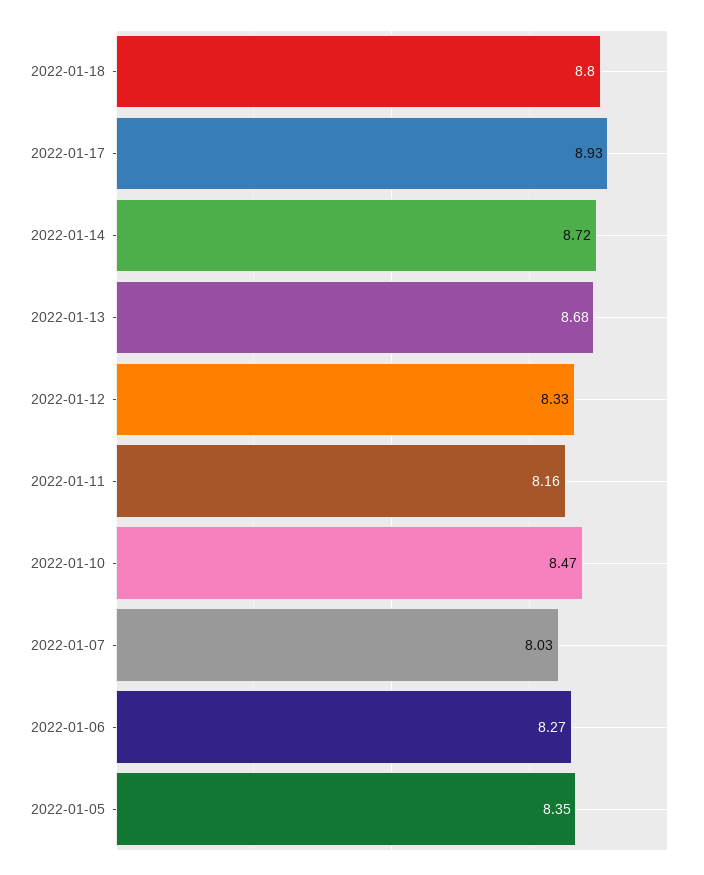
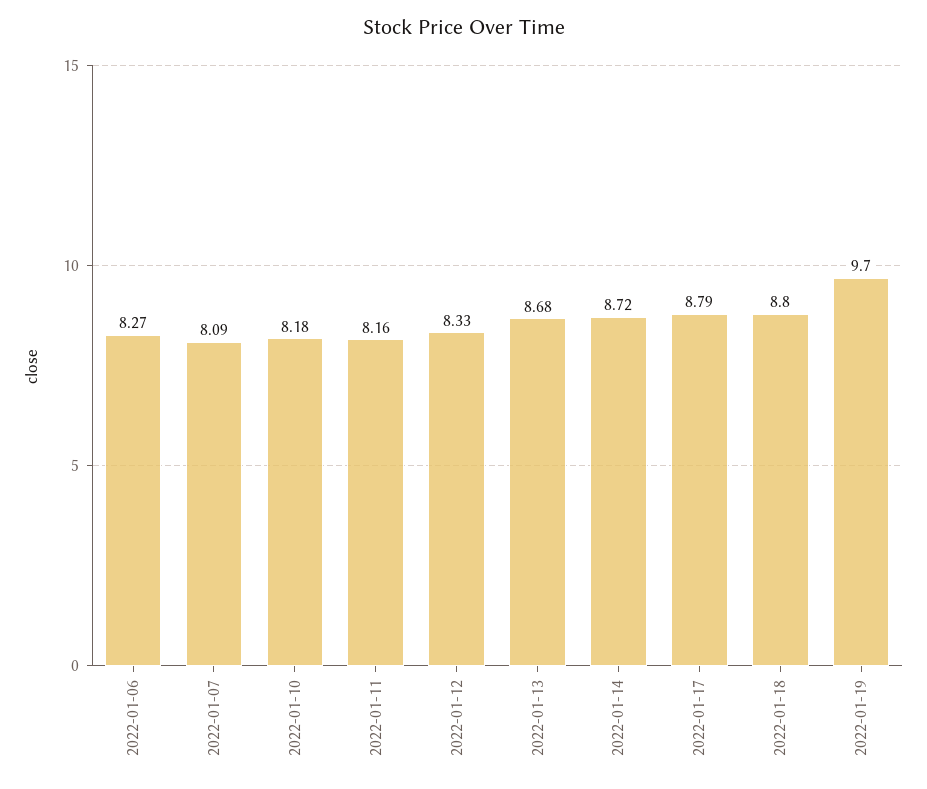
2022-01-17: 8.93 -> 8.79
2022-01-10: 8.47 -> 8.18
2022-01-07: 8.03 -> 8.09
2022-01-05: 8.35 -> none
2022-01-19: none -> 9.7

